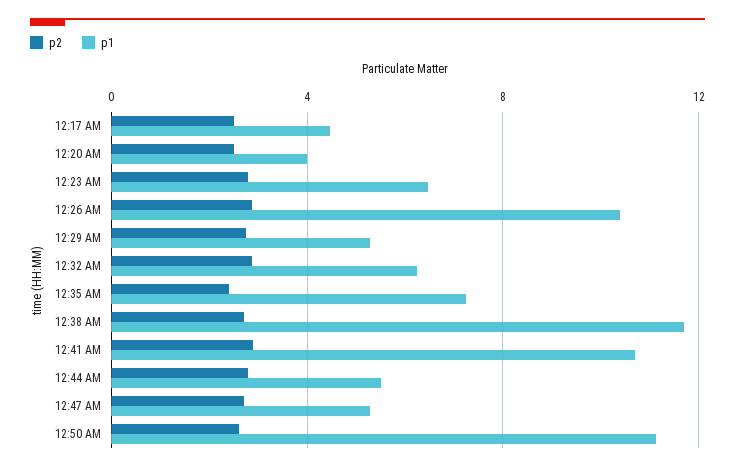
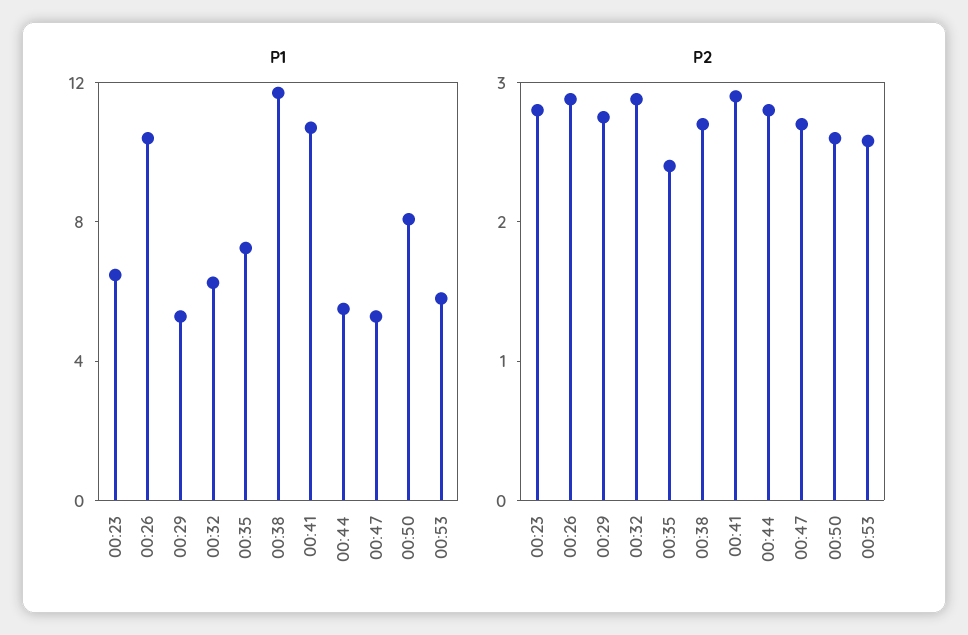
p2, 12:17 AM: 2.5 -> none
p1, 12:17 AM: 4.5 -> none
p2, 12:20 AM: 2.5 -> none
p1, 12:20 AM: 4 -> none
p1, 12:50 AM: 11 -> 8
p1, 00:53: none -> 6
p2, 00:53: none -> 2.6

